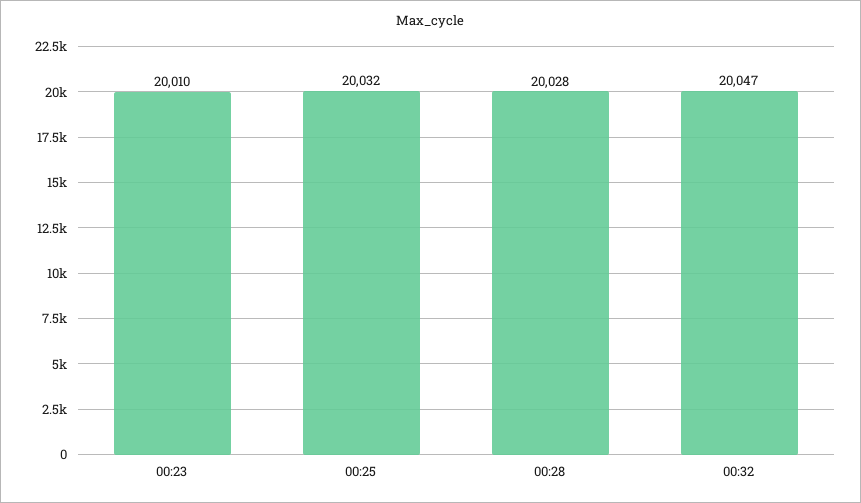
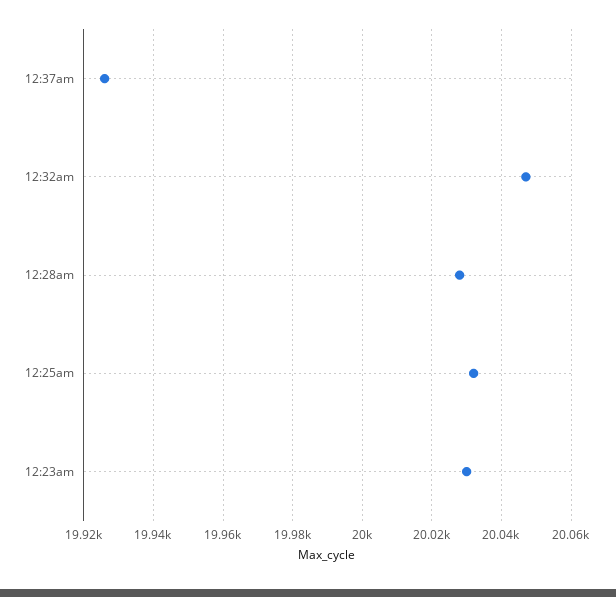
00:23: 20010 -> 20030
12:37am: none -> 19925

